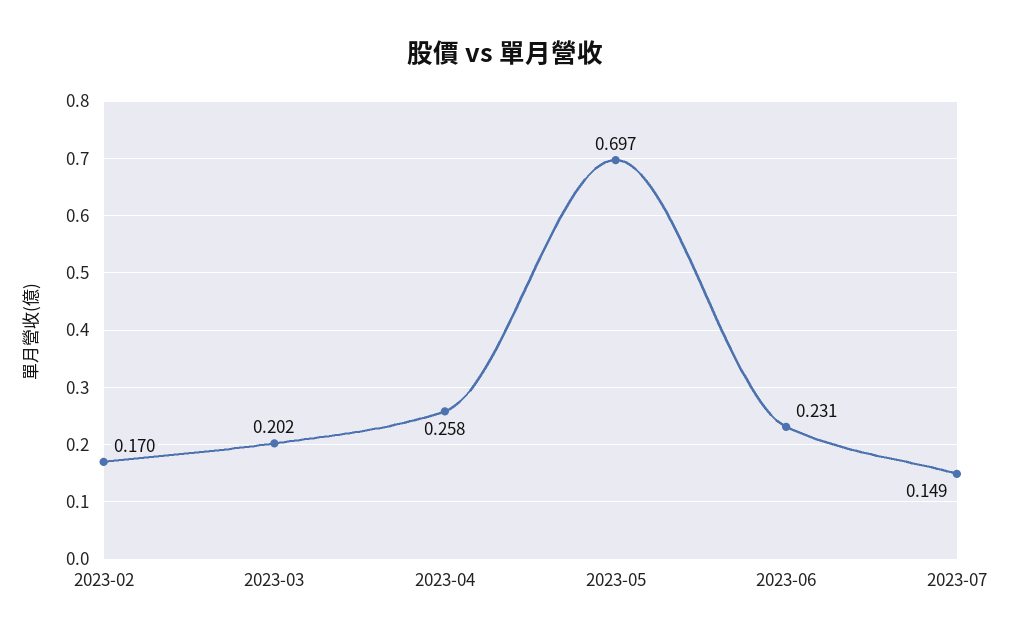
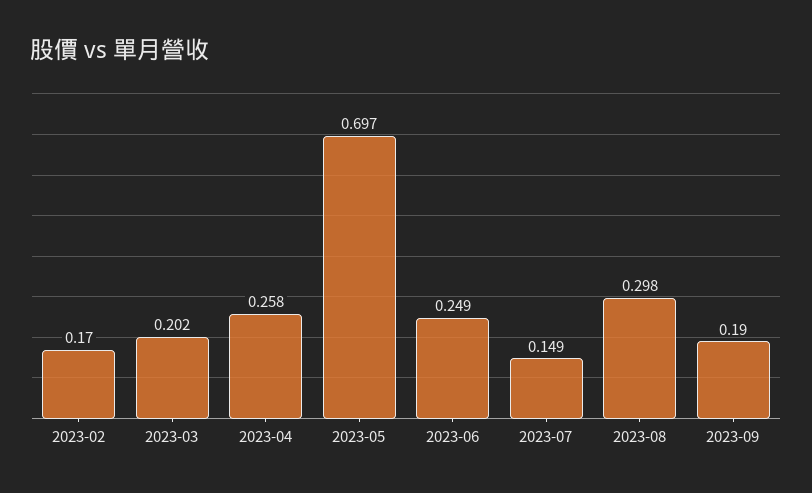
2023-06: 0.231 -> 0.249
2023-08: none -> 0.298
2023-09: none -> 0.19

